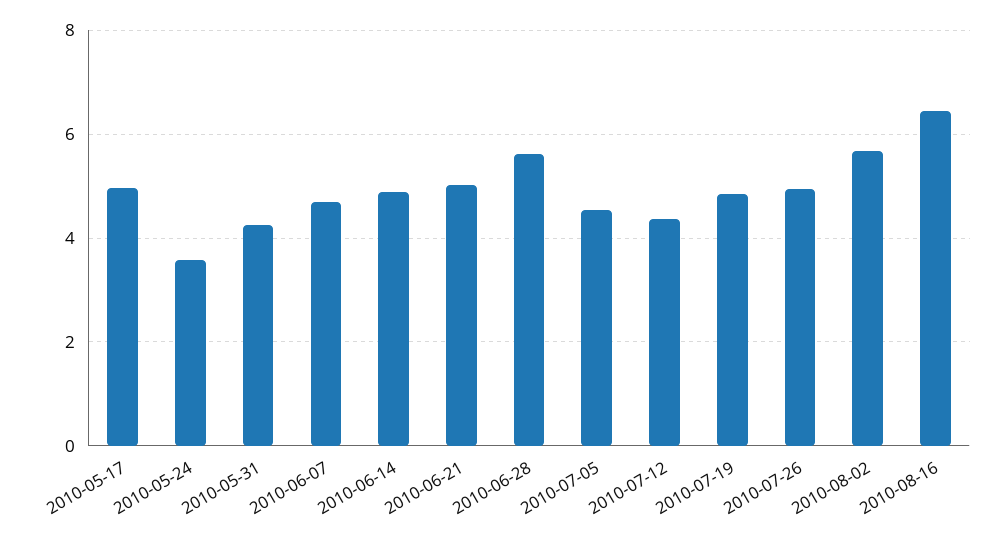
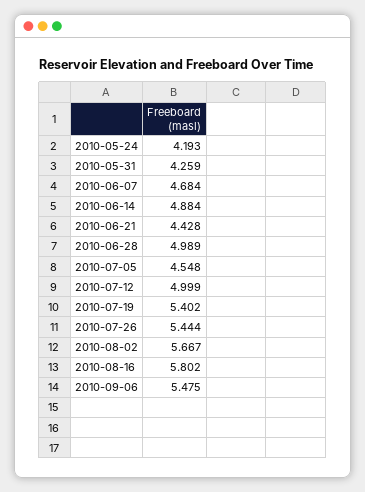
2010-05-17: 5 -> none
2010-05-24: 3.6 -> 4.193
2010-06-21: 5 -> 4.428
2010-06-28: 5.6 -> 4.989
2010-07-12: 4.4 -> 4.999
2010-07-19: 4.8 -> 5.402
2010-07-26: 5 -> 5.444
2010-08-16: 6.4 -> 5.802
2010-09-06: none -> 5.475

